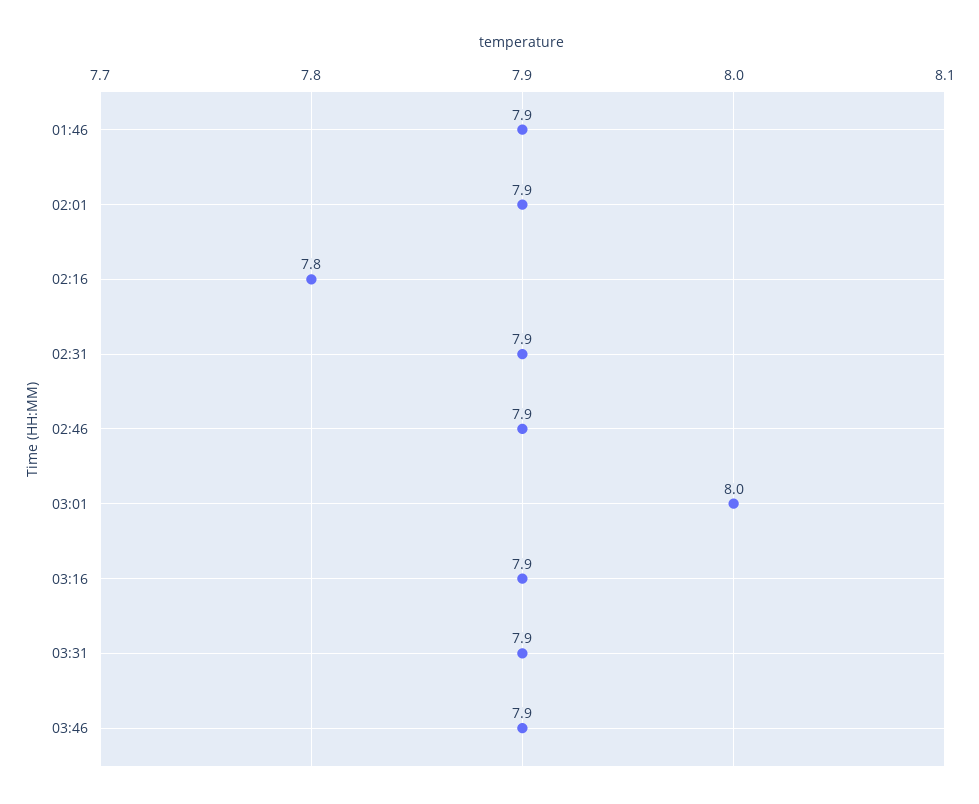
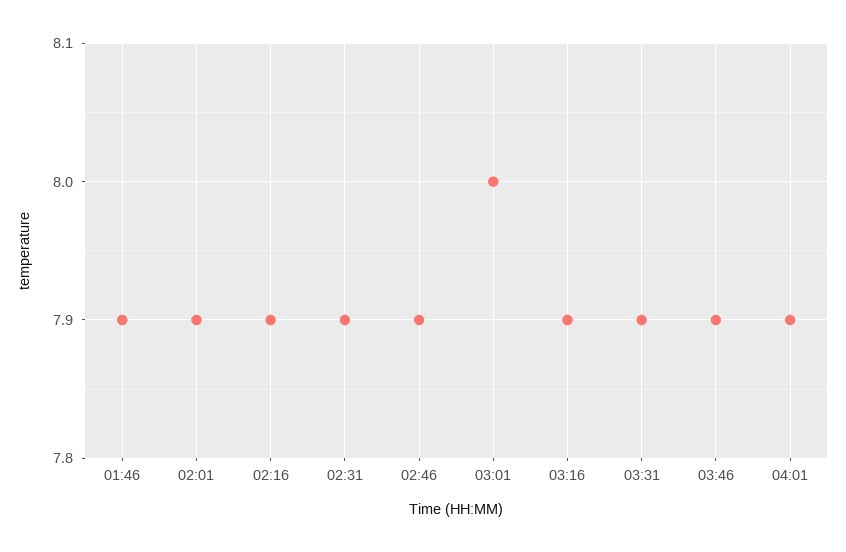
02:16: 7.8 -> 7.9
04:01: none -> 7.9

